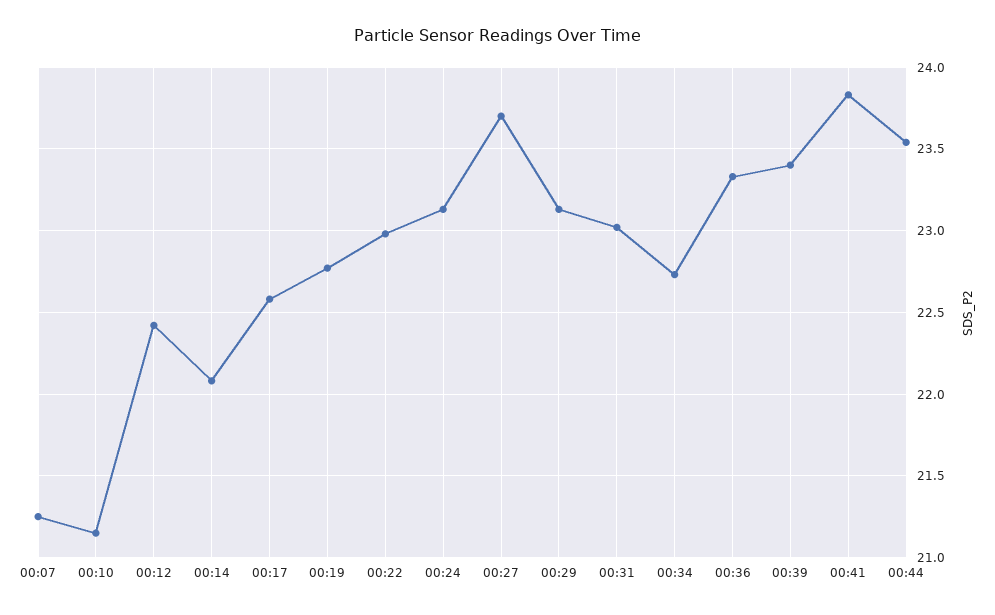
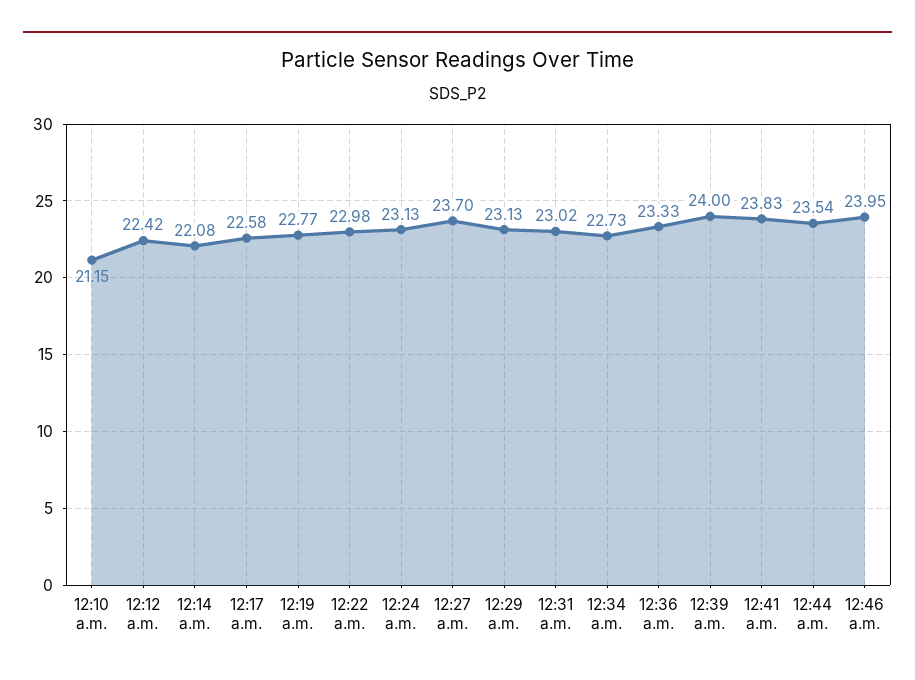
00:07: 21.25 -> none
00:39: 23.4 -> 24
12:46 a.m.: none -> 23.95

